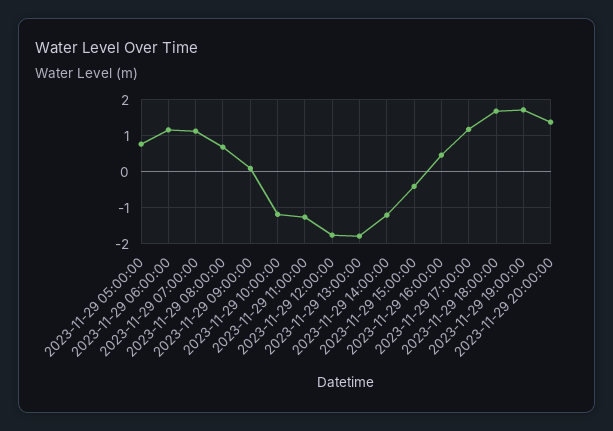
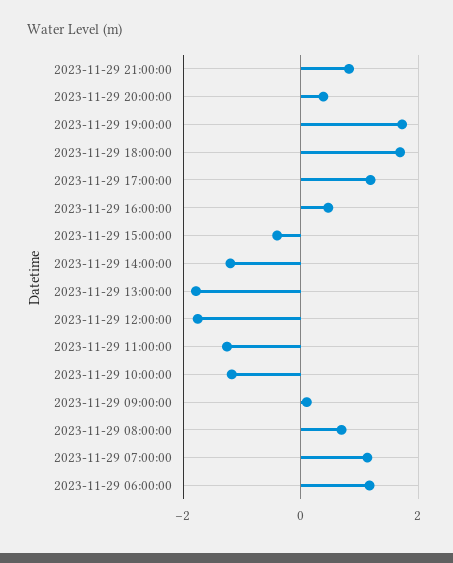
2023-11-29 05:00:00: 0.8 -> none
2023-11-29 20:00:00: 1.4 -> 0.4
2023-11-29 21:00:00: none -> 0.8

